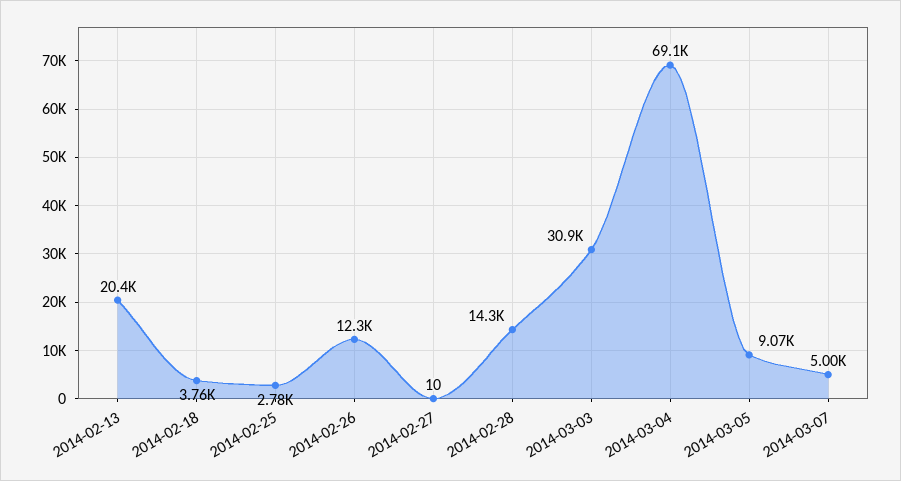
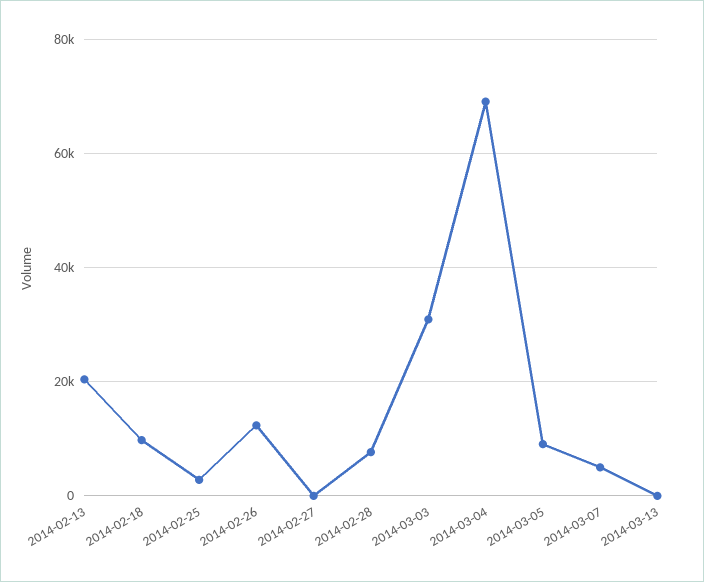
2014-02-18: 3760 -> 10000
2014-02-28: 14300 -> 8000
2014-03-13: none -> 0

